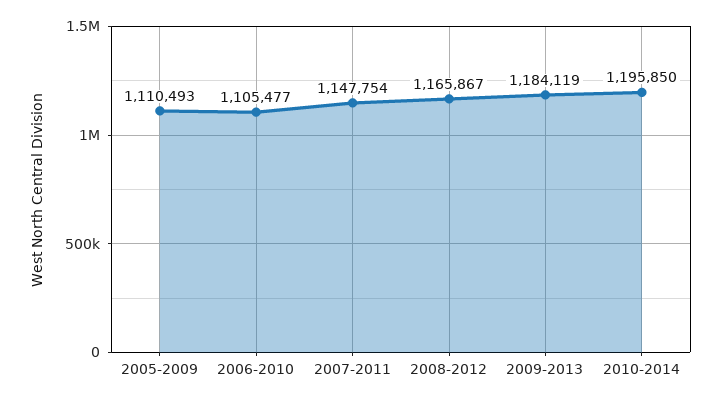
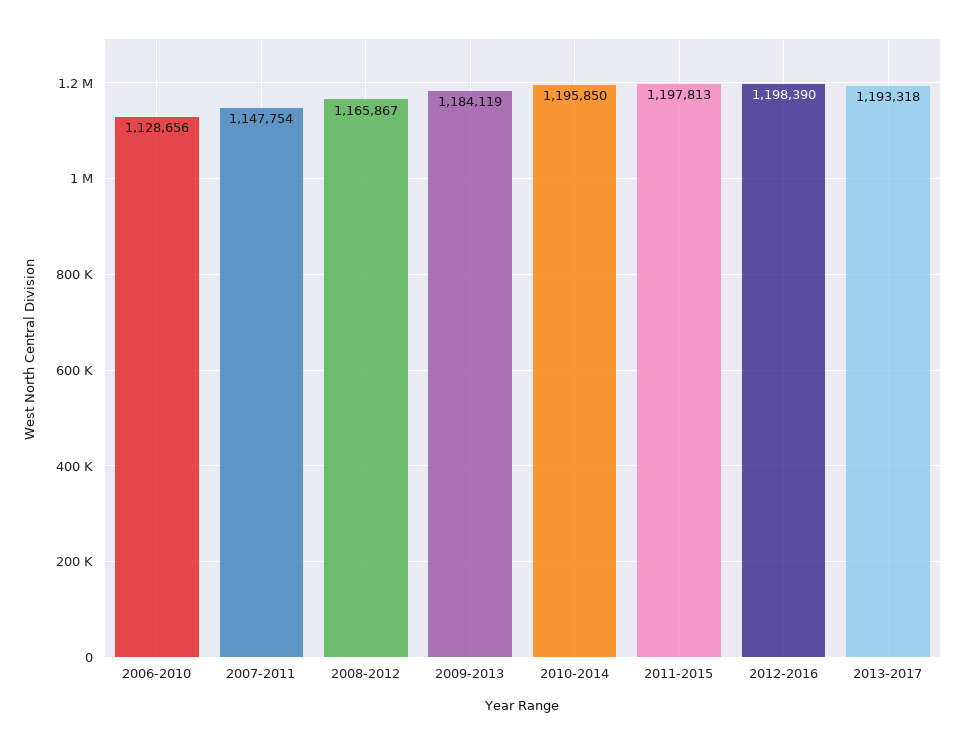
2005-2009: 1110493 -> none
2006-2010: 1105477 -> 1128656
2011-2015: none -> 1197813
2012-2016: none -> 1198390
2013-2017: none -> 1193318

